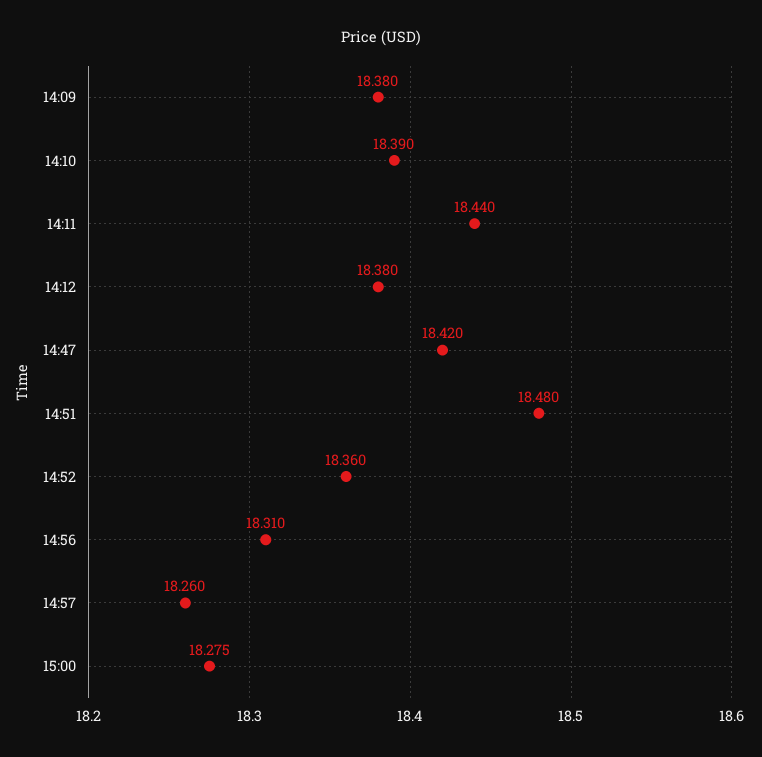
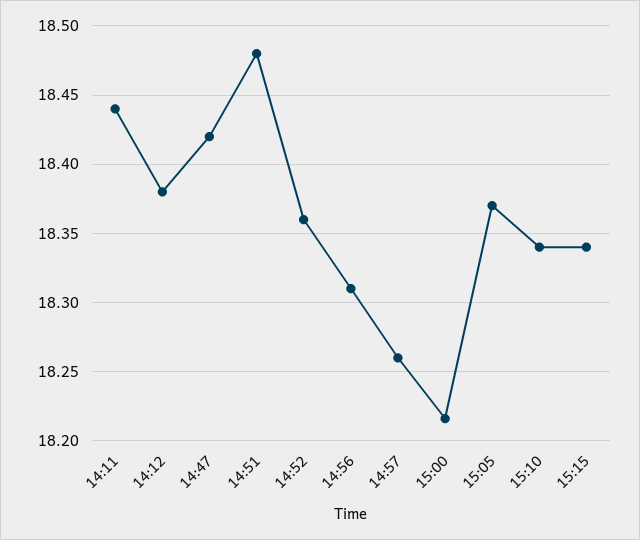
14:09: 18.38 -> none
14:10: 18.39 -> none
15:00: 18.275 -> 18.215
15:05: none -> 18.37
15:10: none -> 18.34
15:15: none -> 18.34

